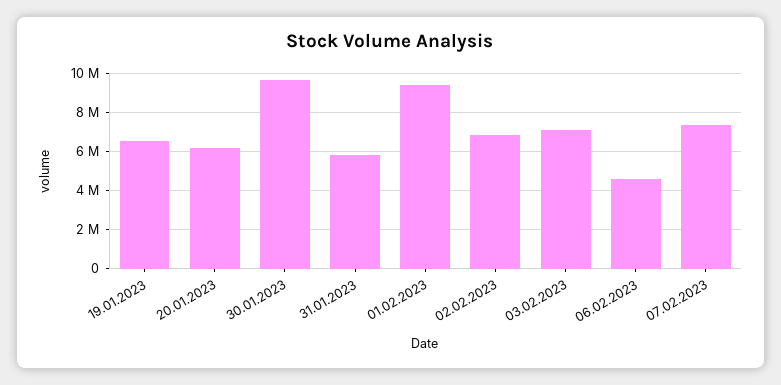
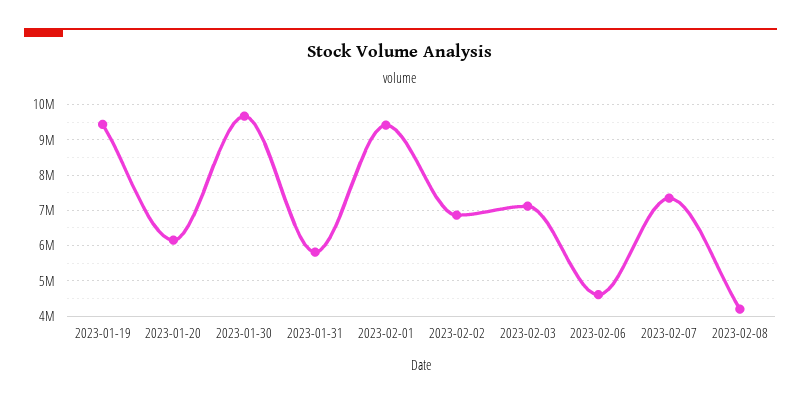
19.01.2023: 6500000 -> 9400000
2023-02-08: none -> 4200000

